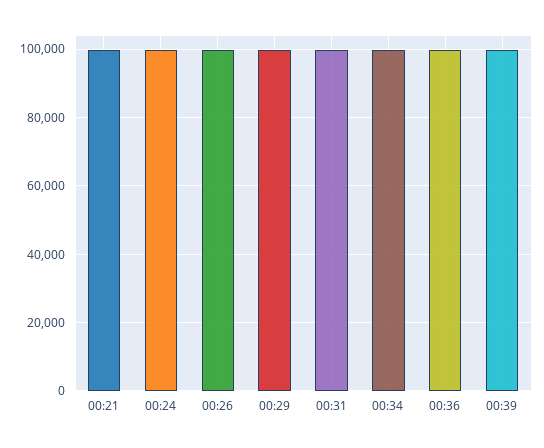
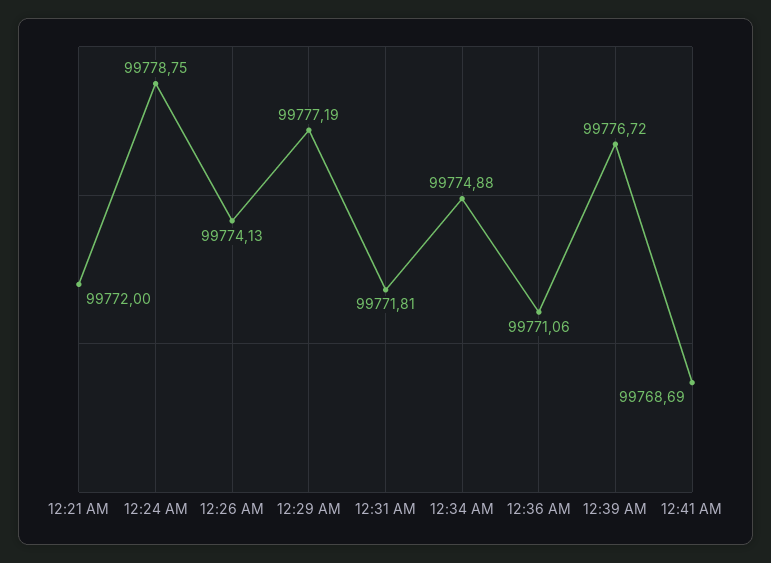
12:41 AM: none -> 99768.69

